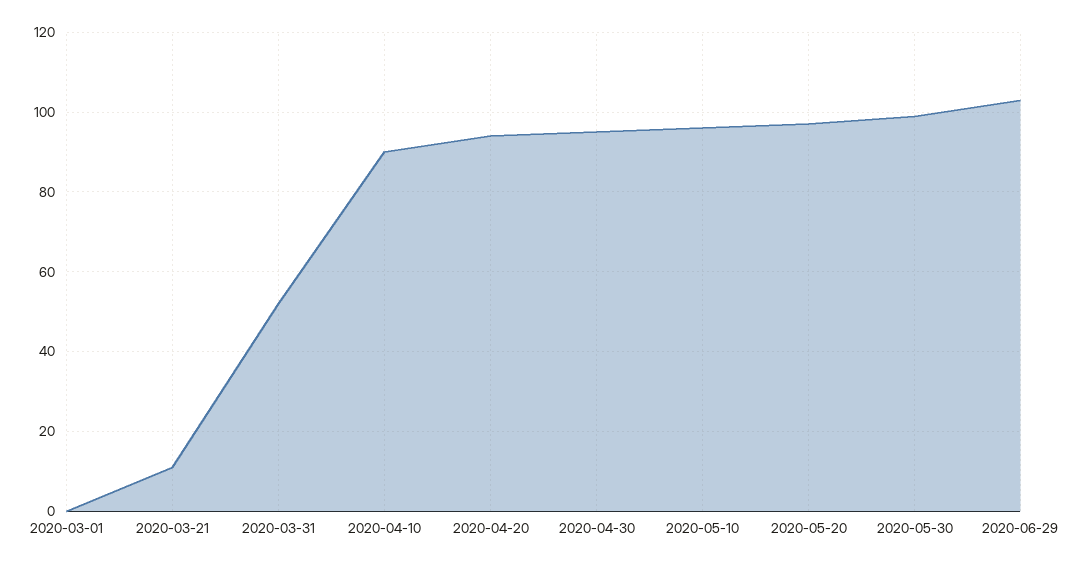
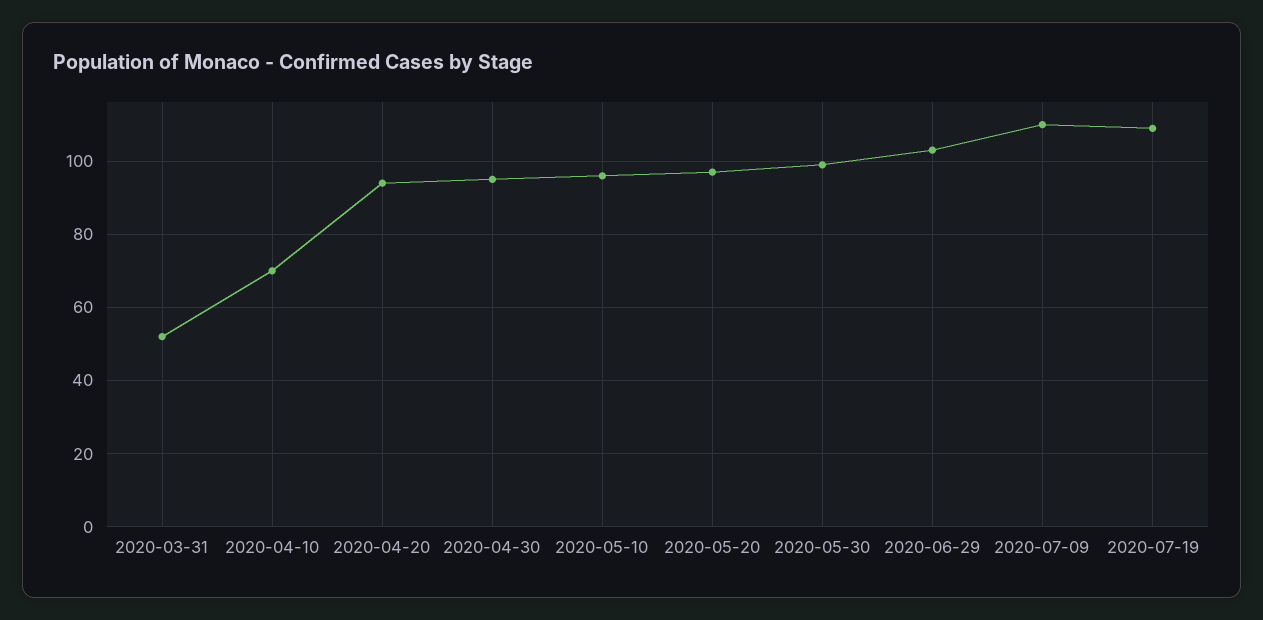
2020-03-01: 0 -> none
2020-03-21: 10 -> none
2020-04-10: 90 -> 70
2020-07-09: none -> 110
2020-07-19: none -> 110

